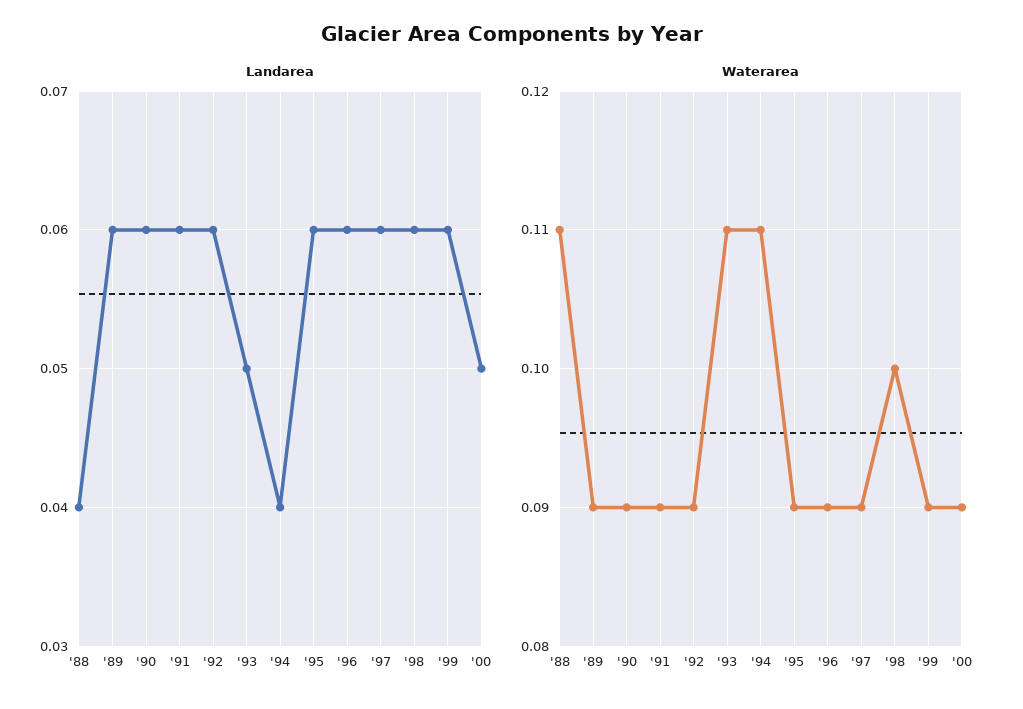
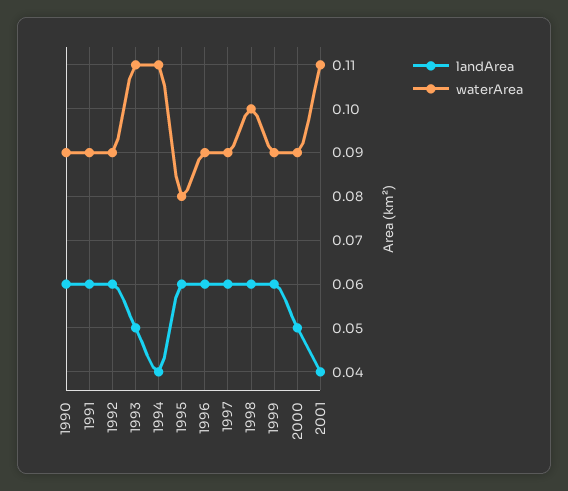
Landarea, '88: 0.04 -> none
Landarea, '89: 0.06 -> none
Waterarea, '88: 0.11 -> none
Waterarea, '89: 0.09 -> none
Waterarea, '95: 0.09 -> 0.08
Landarea, 2001: none -> 0.04
Waterarea, 2001: none -> 0.11

